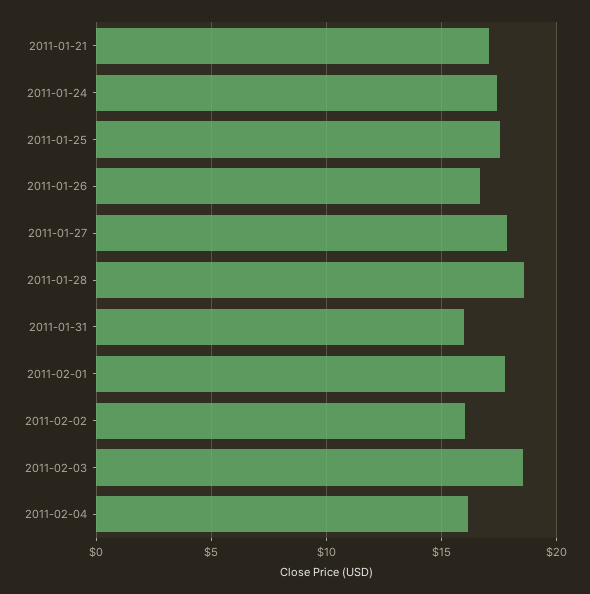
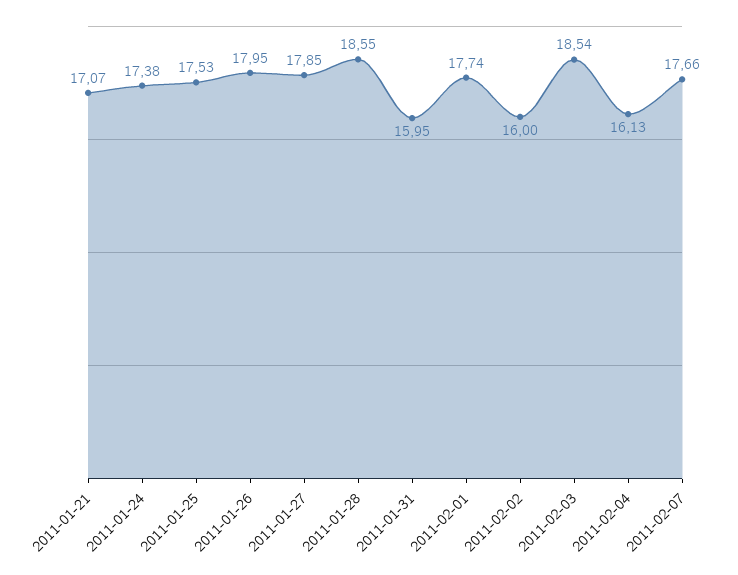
2011-01-26: 16.5 -> 17.95
2011-02-07: none -> 17.66

